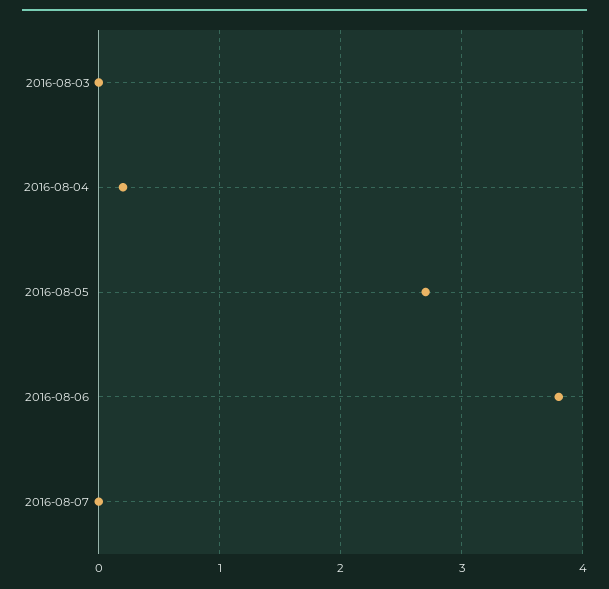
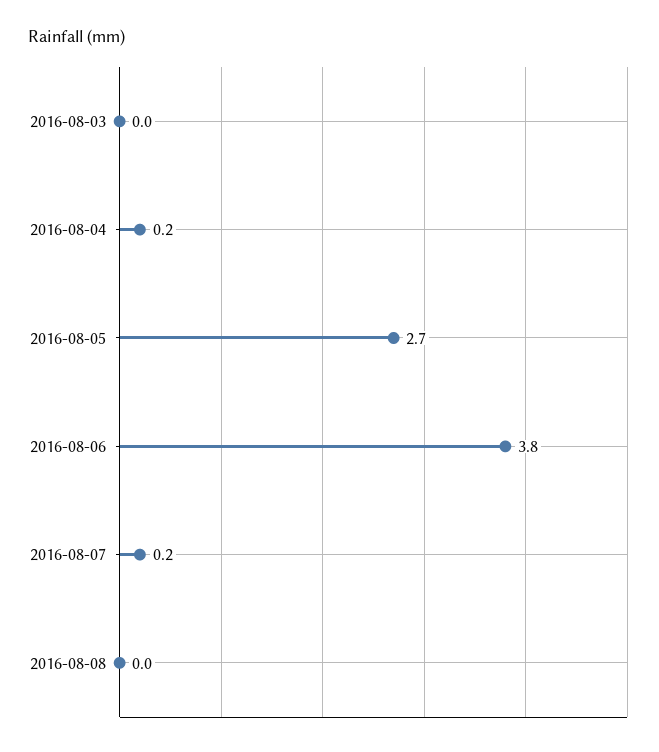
2016-08-07: 0 -> 0.2
2016-08-08: none -> 0

